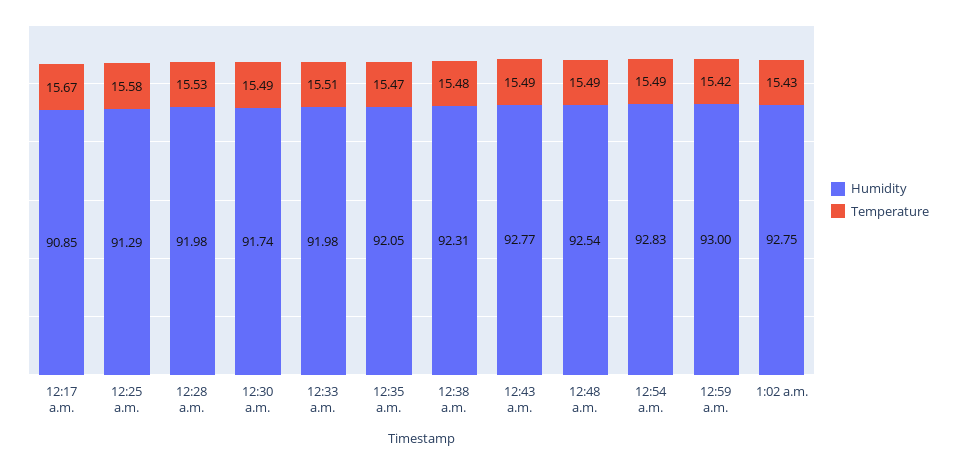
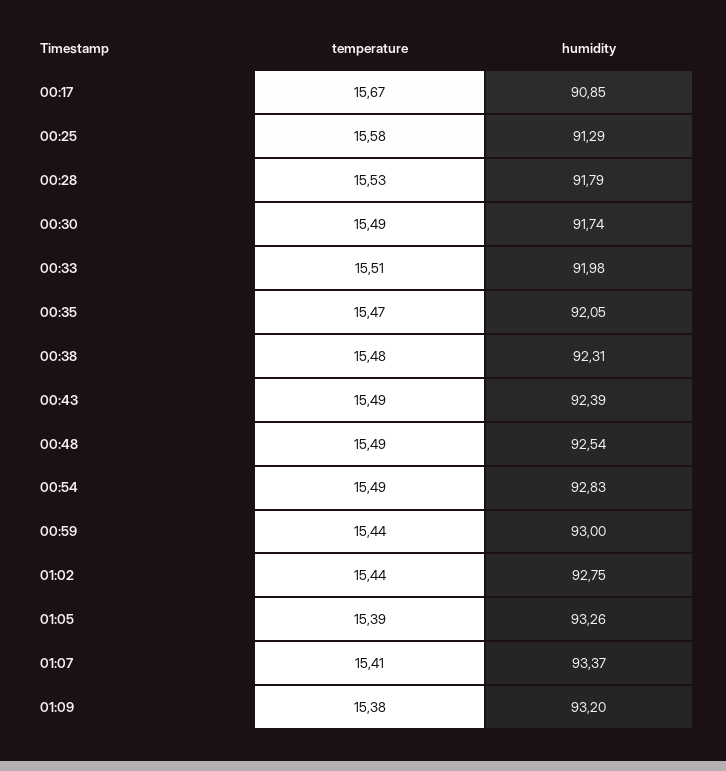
Humidity, 12:28 a.m.: 91.98 -> 91.79
Humidity, 12:43 a.m.: 92.77 -> 92.39
Temperature, 12:59 a.m.: 15.42 -> 15.44
Temperature, 1:02 a.m.: 15.43 -> 15.44
Temperature, 01:05: none -> 15.39
Humidity, 01:05: none -> 93.26
Temperature, 01:07: none -> 15.41
Humidity, 01:07: none -> 93.37
Temperature, 01:09: none -> 15.38
Humidity, 01:09: none -> 93.2

